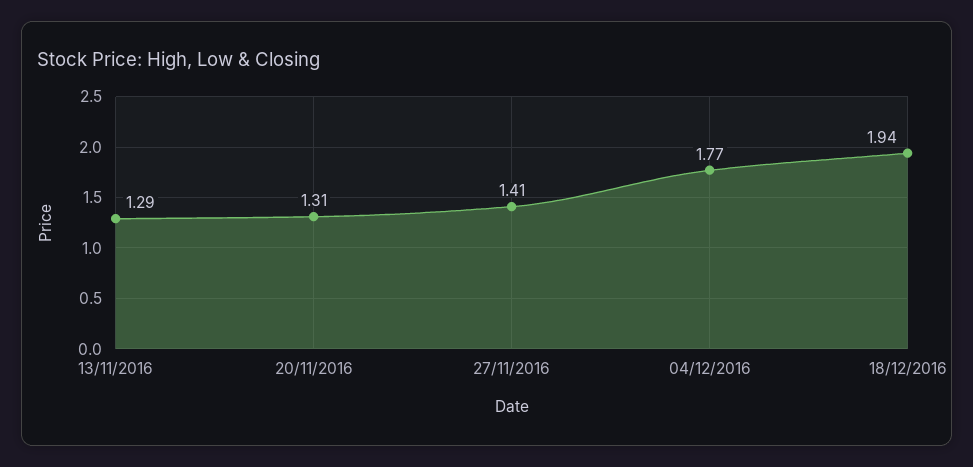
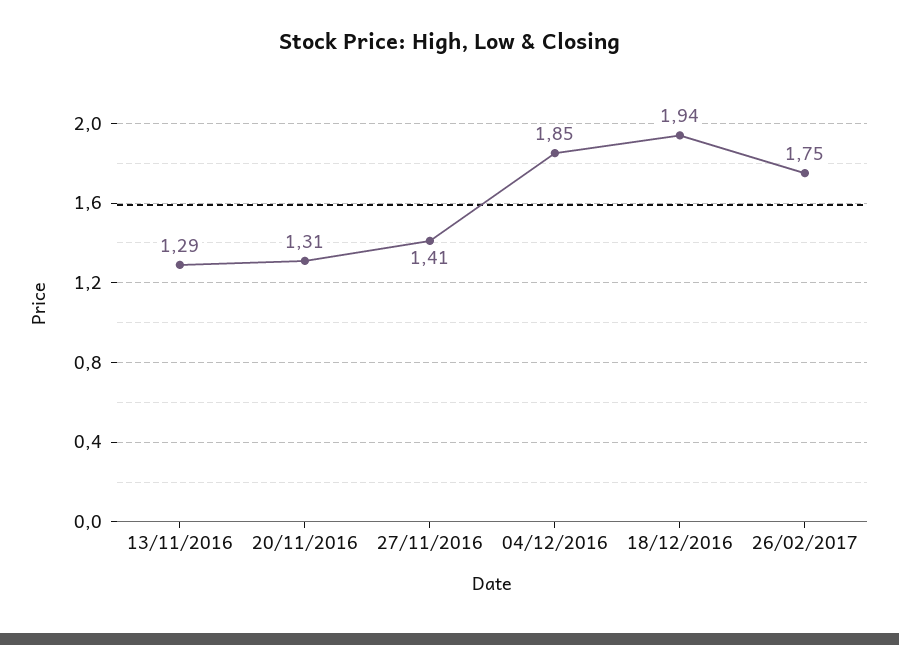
04/12/2016: 1.77 -> 1.85
26/02/2017: none -> 1.75

